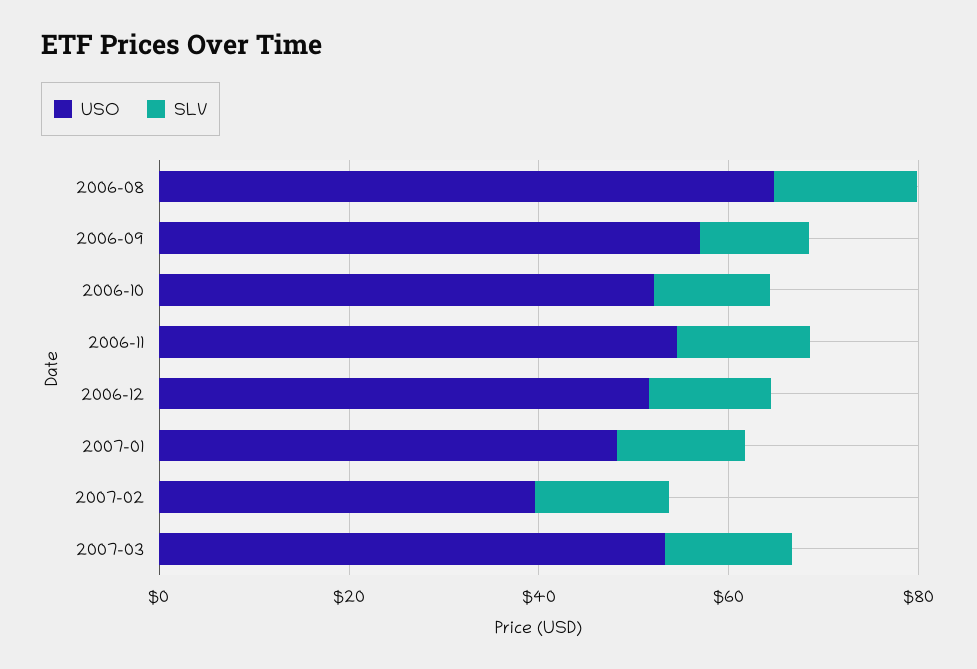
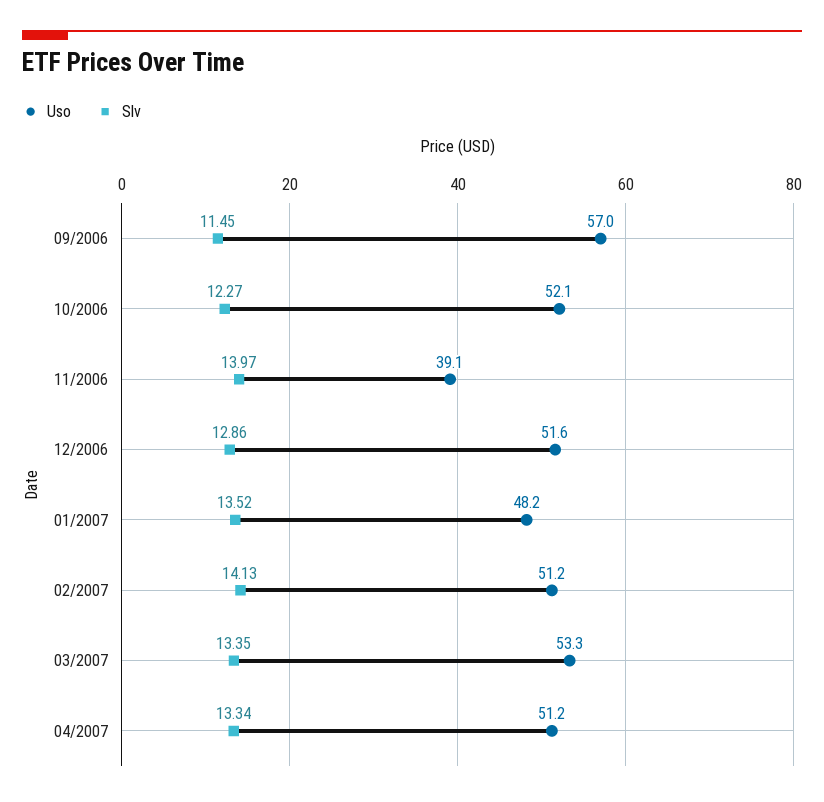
USO, 2006-08: 65 -> none
SLV, 2006-08: 15 -> none
USO, 2006-11: 55 -> 39.1
USO, 2007-02: 40 -> 51.2
USO, 04/2007: none -> 51.2
SLV, 04/2007: none -> 13.34

